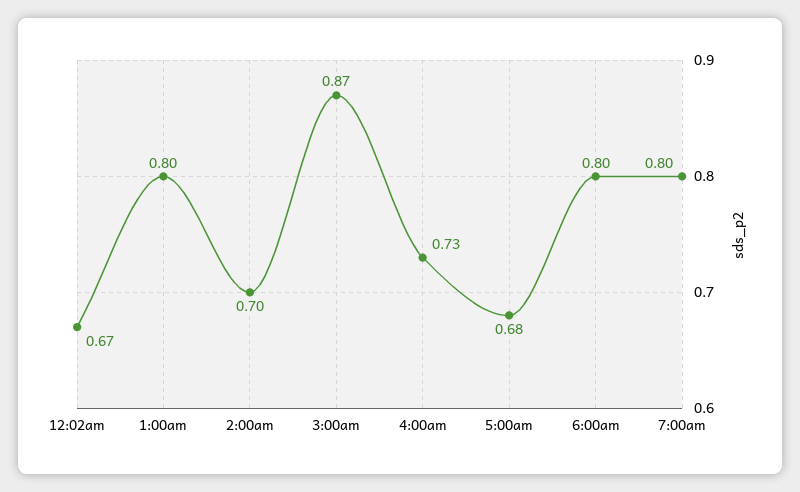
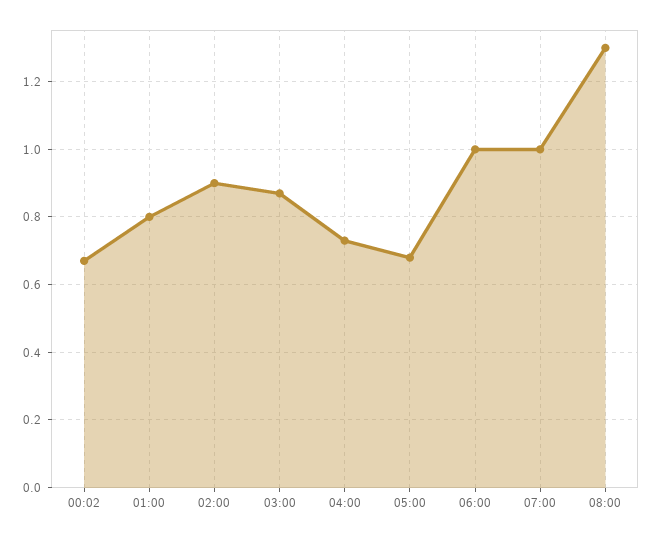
2:00am: 0.7 -> 0.9
6:00am: 0.8 -> 1
7:00am: 0.8 -> 1
08:00: none -> 1.3

